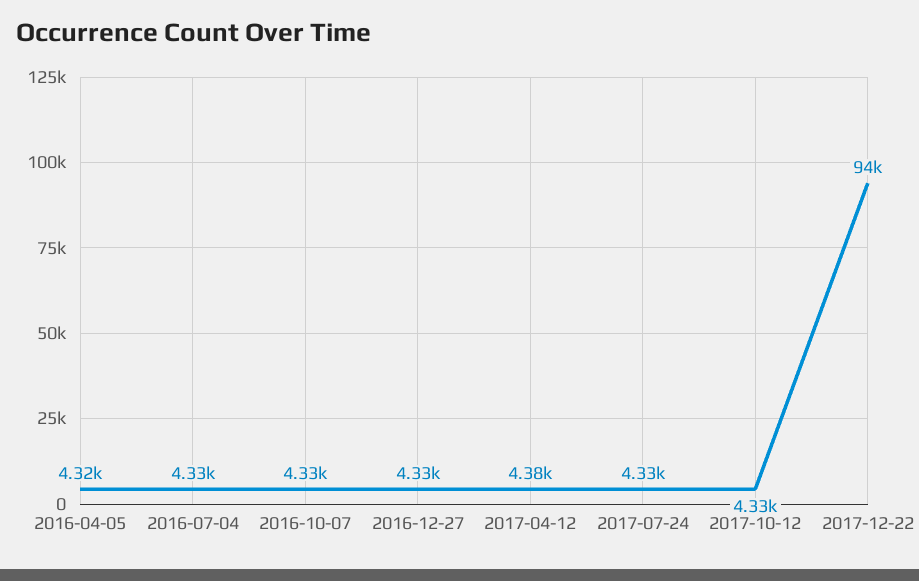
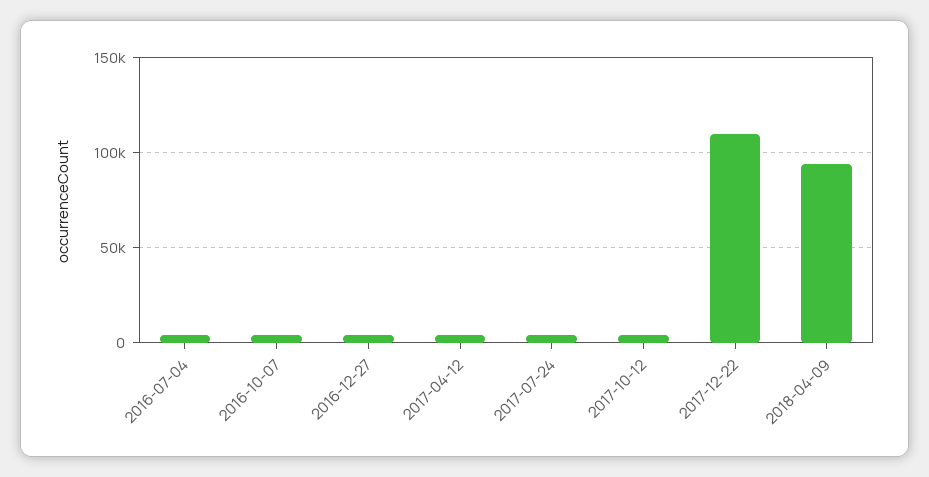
2016-04-05: 4320 -> none
2017-12-22: 94000 -> 110000
2018-04-09: none -> 95000

